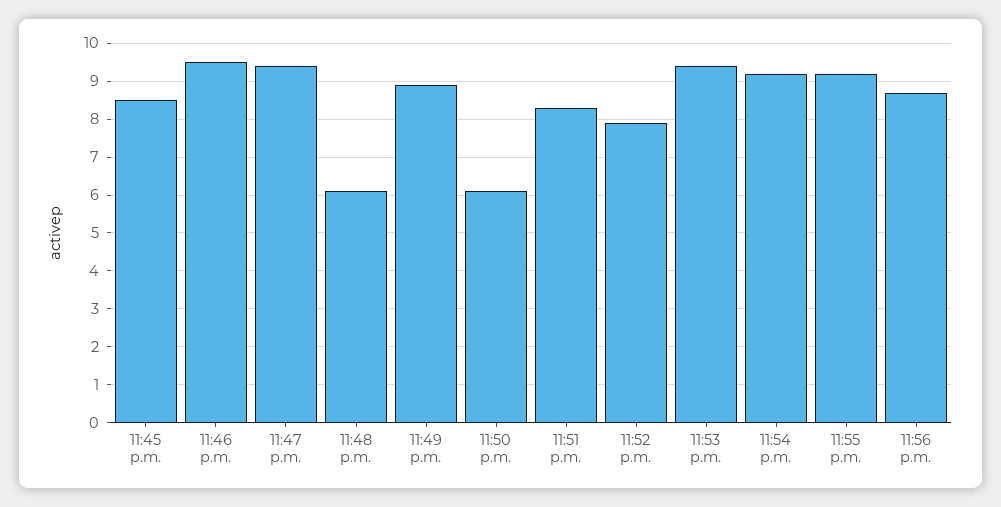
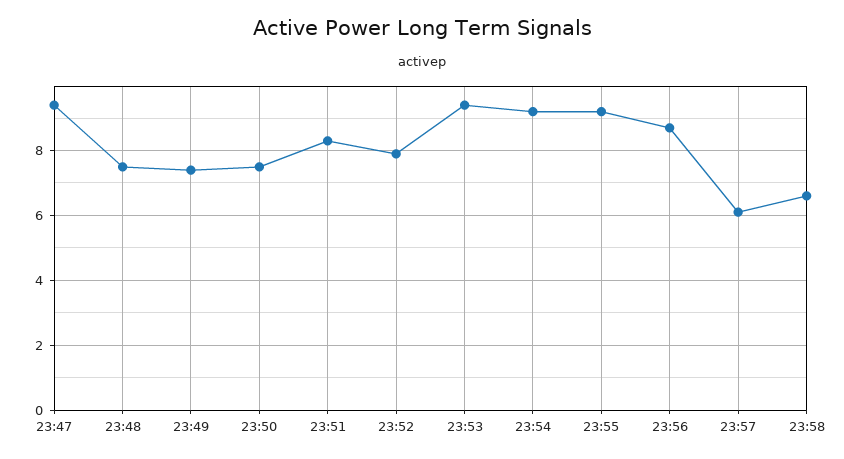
11:45 p.m.: 8.5 -> none
11:46 p.m.: 9.5 -> none
11:48 p.m.: 6 -> 7.5
11:49 p.m.: 9 -> 7.5
11:50 p.m.: 6 -> 7.5
23:57: none -> 6
23:58: none -> 6.5

